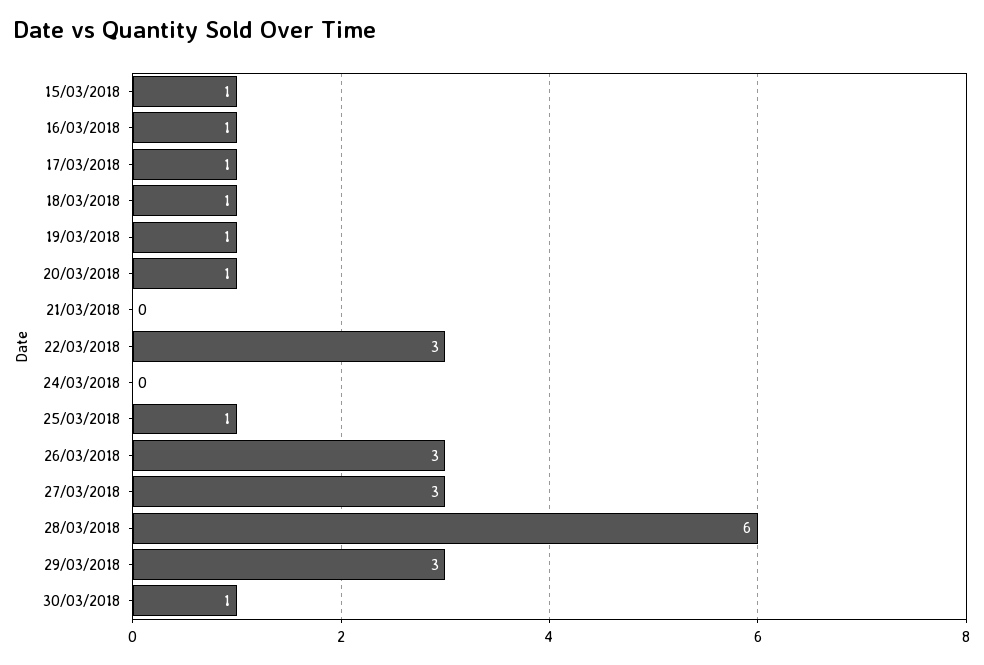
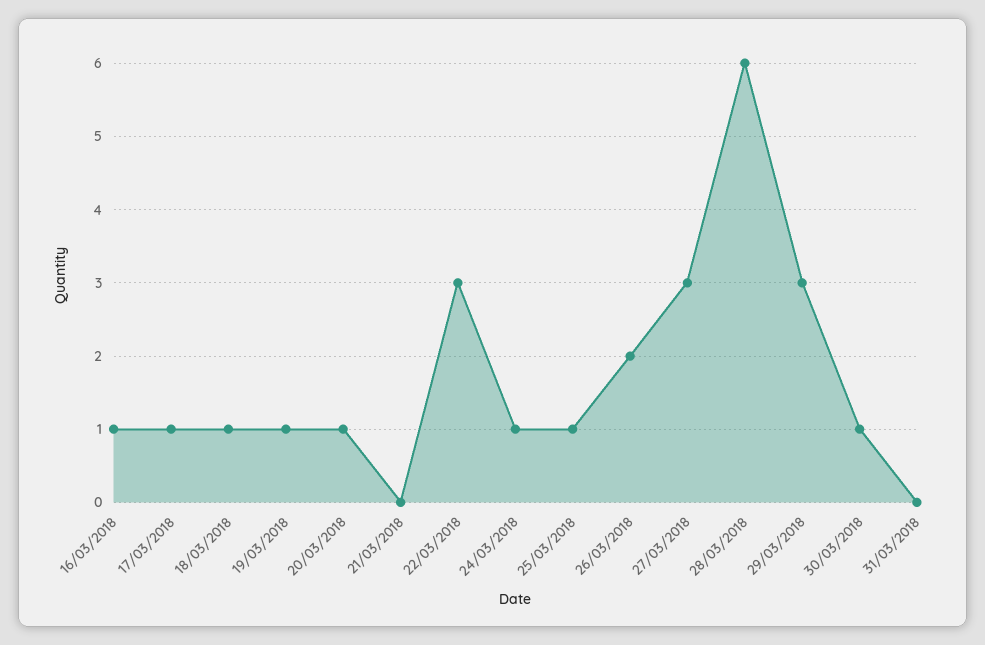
15/03/2018: 1 -> none
24/03/2018: 0 -> 1
26/03/2018: 3 -> 2
31/03/2018: none -> 0

